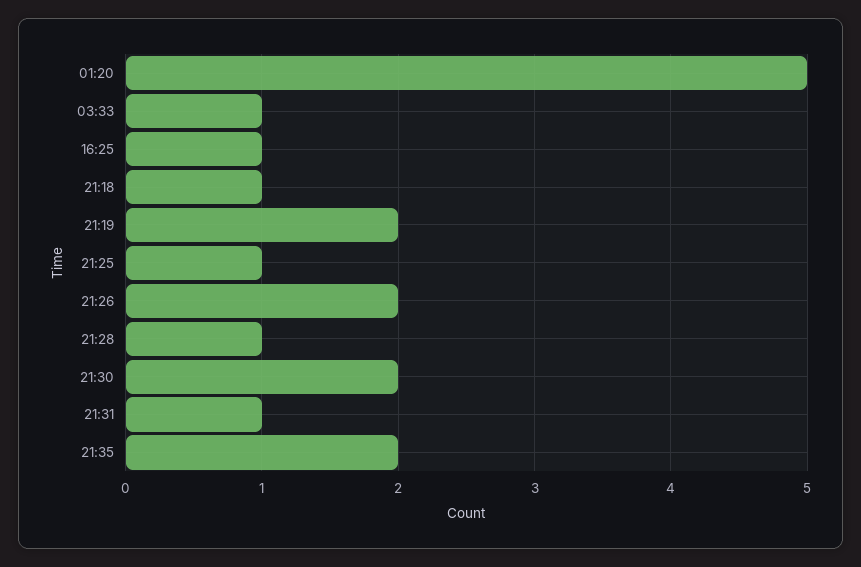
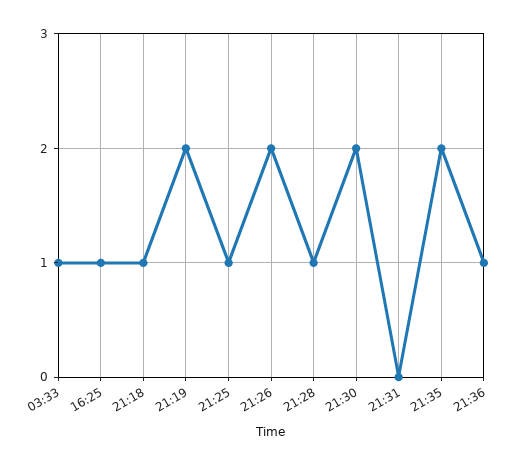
01:20: 5 -> none
21:31: 1 -> 0
21:36: none -> 1

